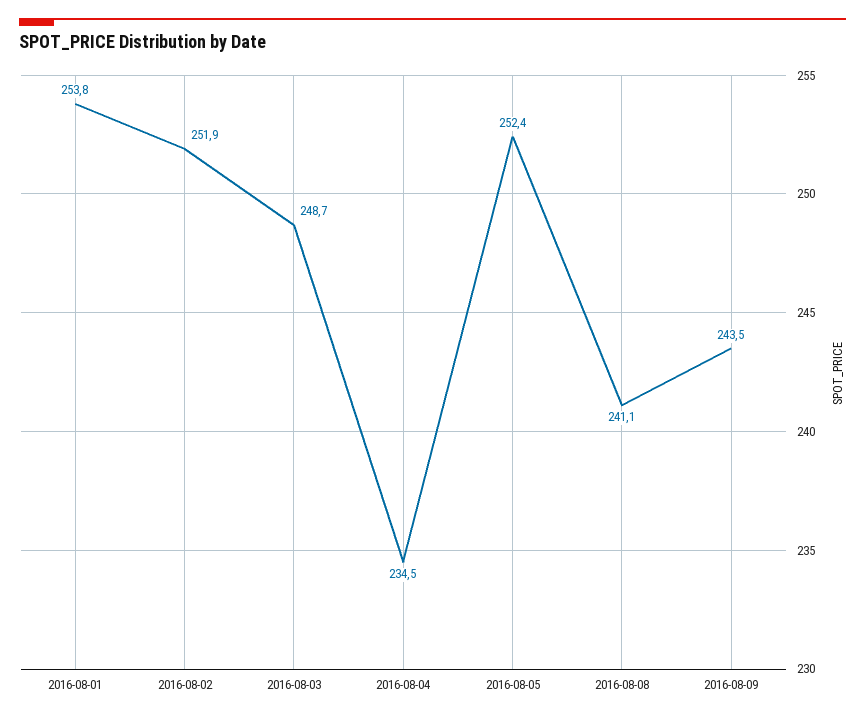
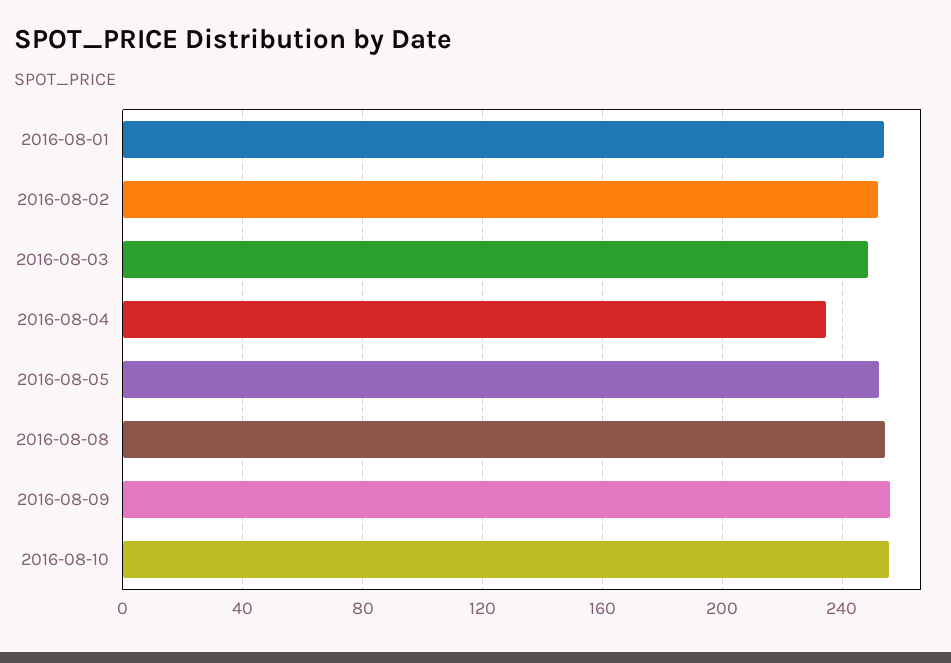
2016-08-08: 241.1 -> 255
2016-08-09: 243.5 -> 255
2016-08-10: none -> 255

